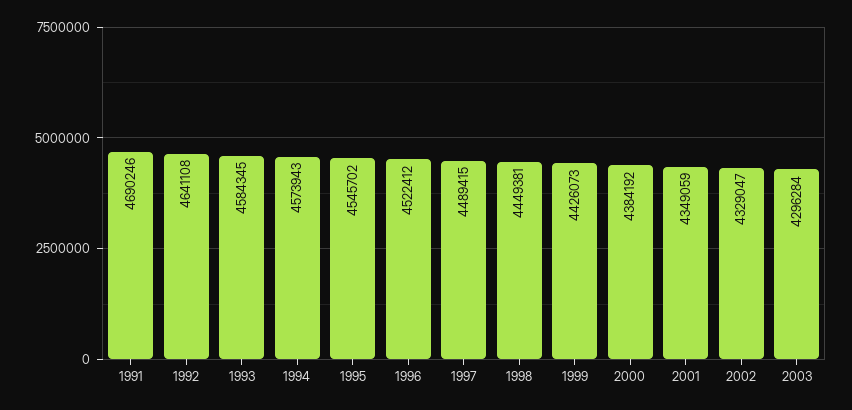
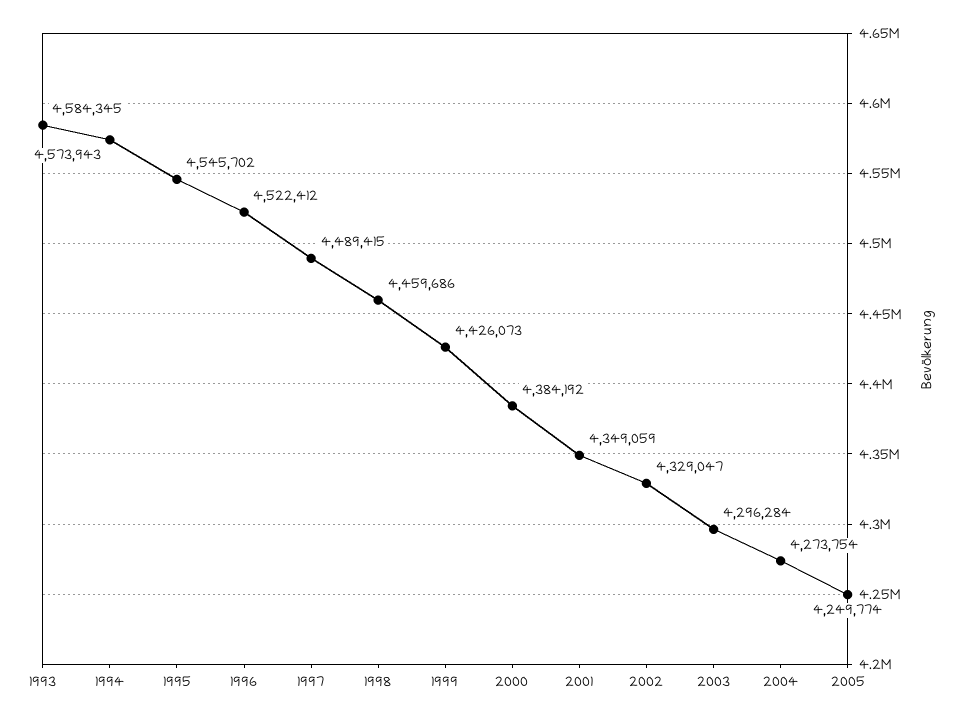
1991: 4690246 -> none
1992: 4641108 -> none
1998: 4449381 -> 4459686
2004: none -> 4273754
2005: none -> 4249774

